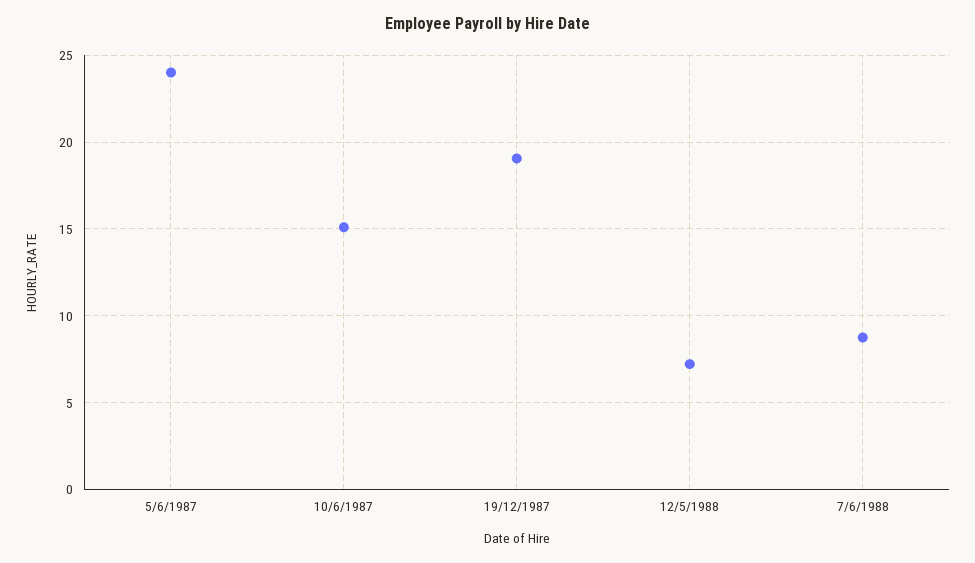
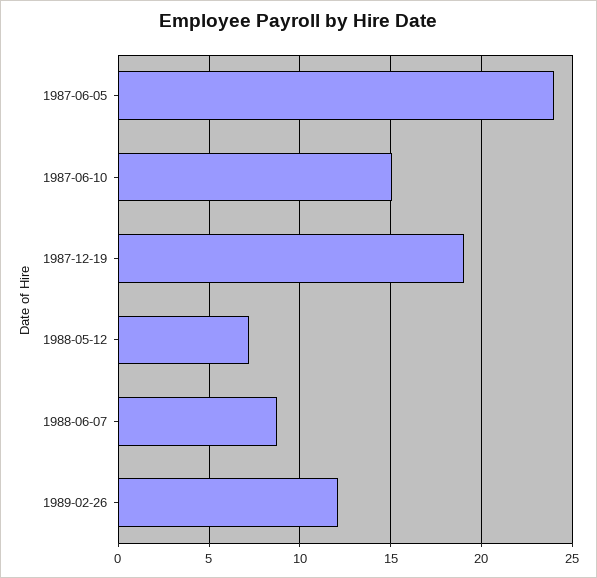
1989-02-26: none -> 12

